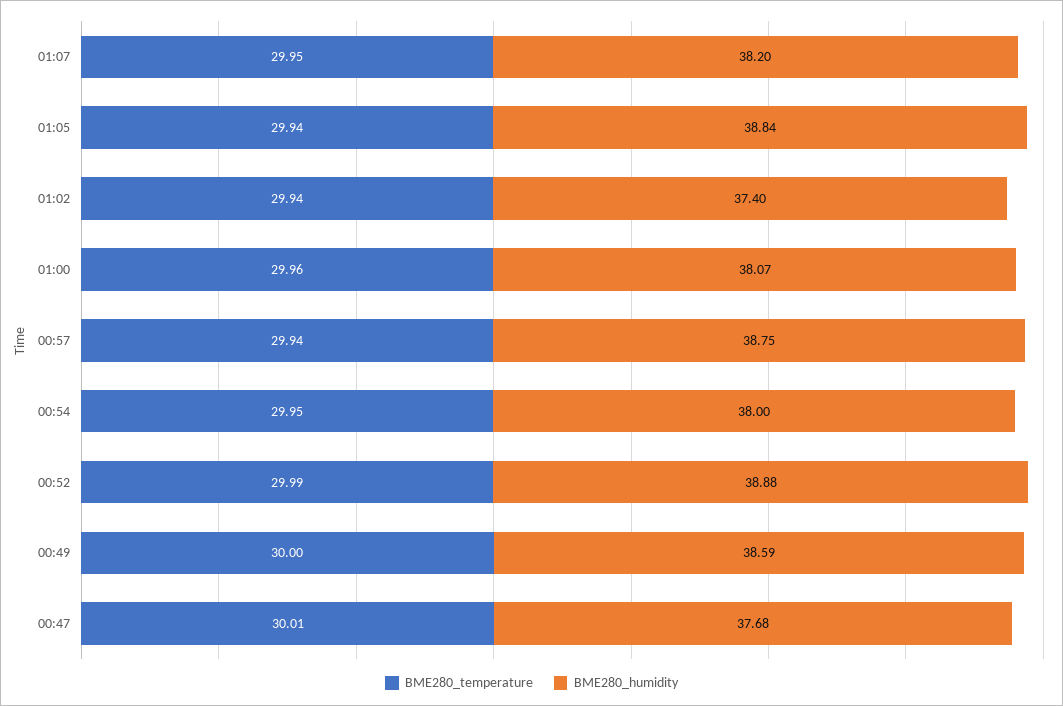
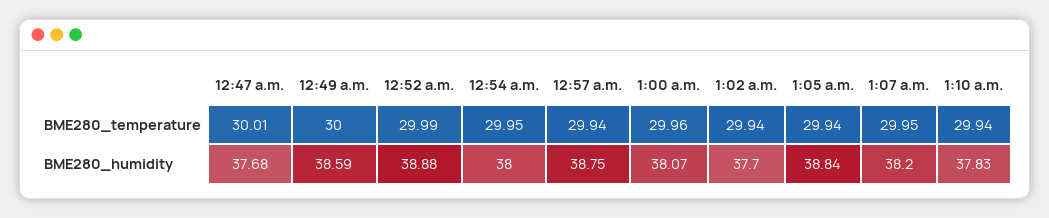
BME280_humidity, 01:02: 37.4 -> 37.7
BME280_temperature, 1:10 a.m.: none -> 29.94
BME280_humidity, 1:10 a.m.: none -> 37.83

